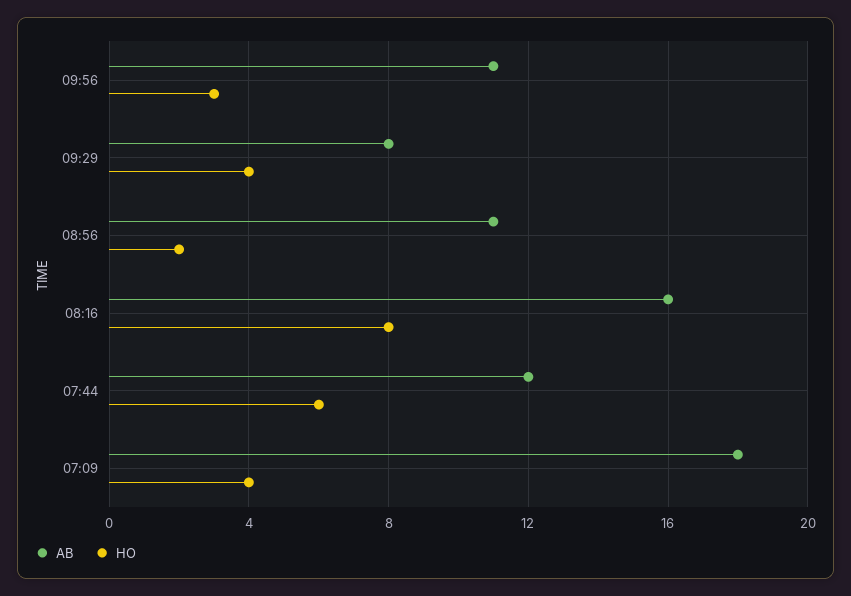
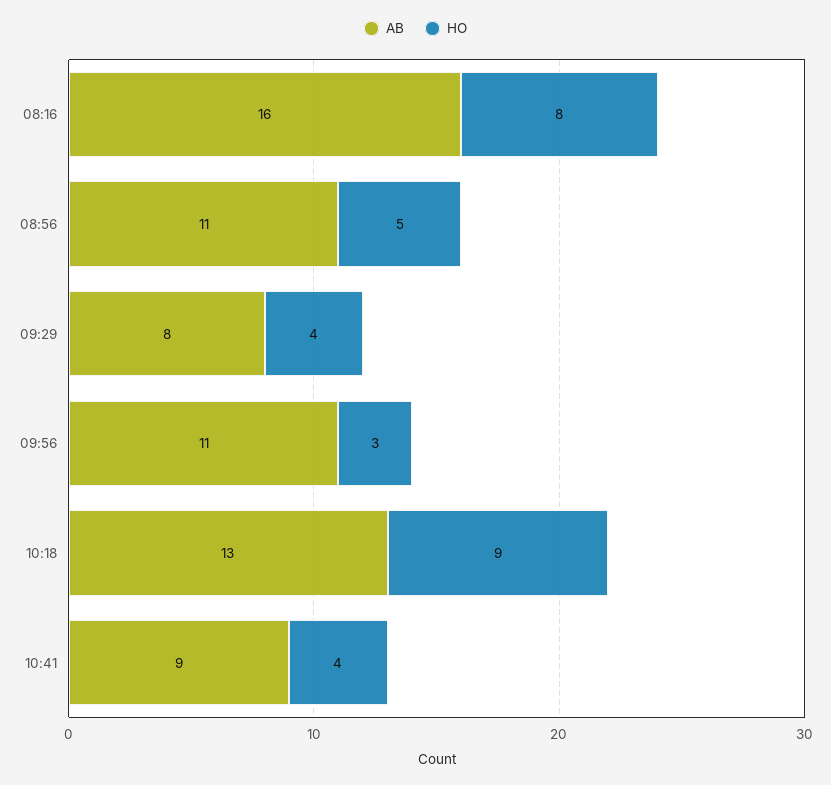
HO, 08:56: 2 -> 5
AB, 07:44: 12 -> none
HO, 07:44: 6 -> none
AB, 07:09: 18 -> none
HO, 07:09: 4 -> none
AB, 10:18: none -> 13
HO, 10:18: none -> 9
AB, 10:41: none -> 9
HO, 10:41: none -> 4

